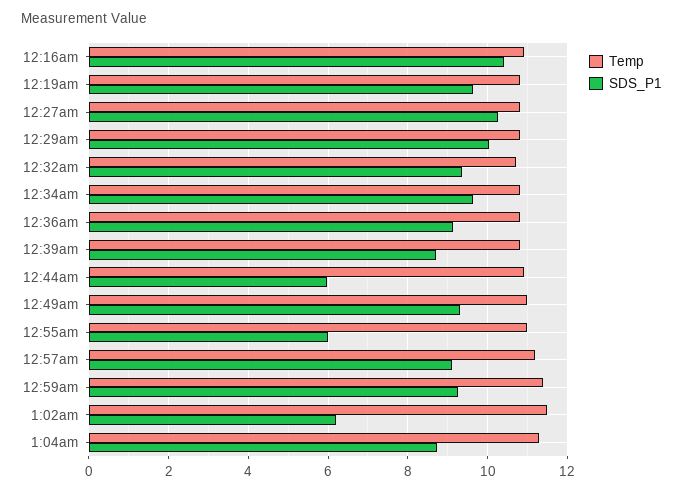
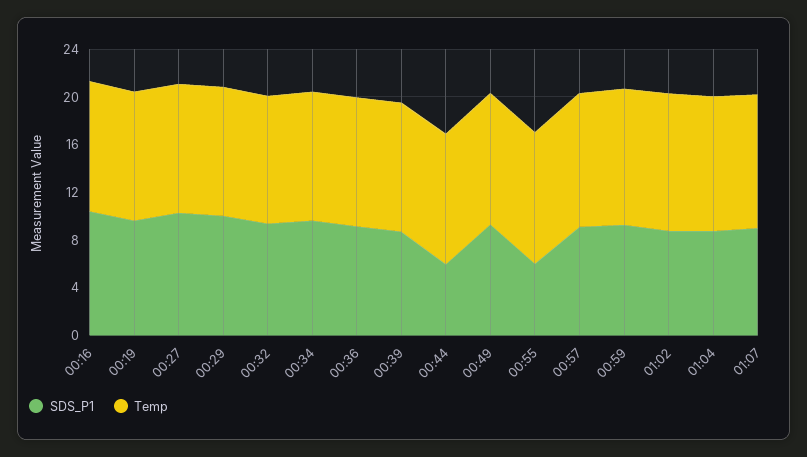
SDS_P1, 1:02am: 6.2 -> 9
SDS_P1, 01:07: none -> 9
Temp, 01:07: none -> 11

